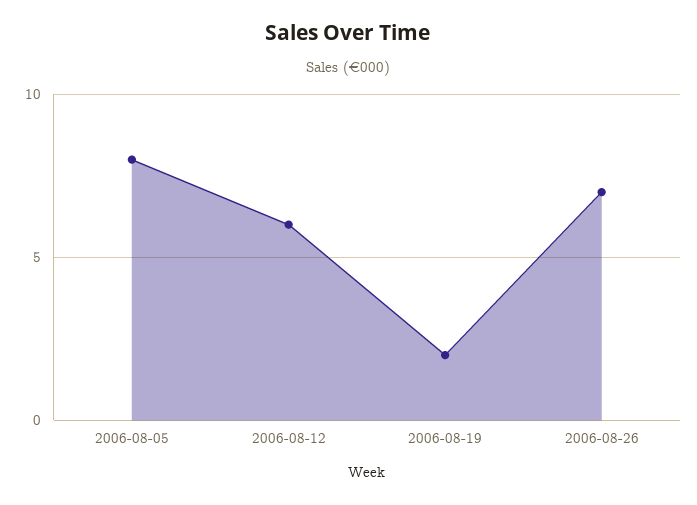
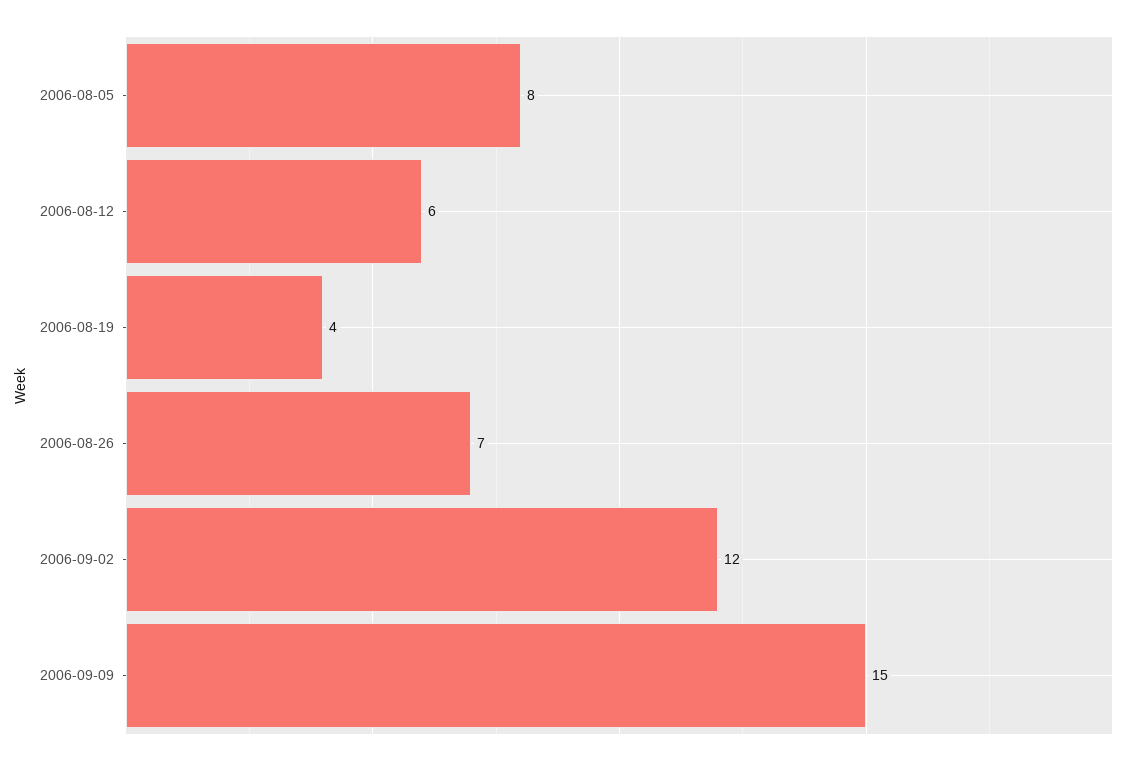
2006-08-19: 2 -> 4
2006-09-02: none -> 12
2006-09-09: none -> 15

